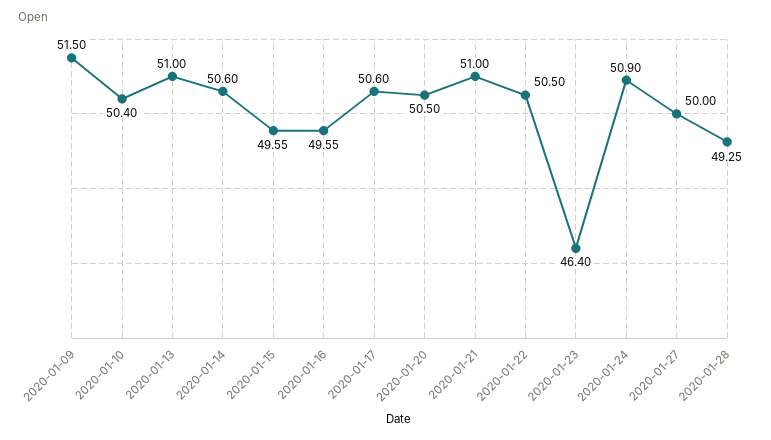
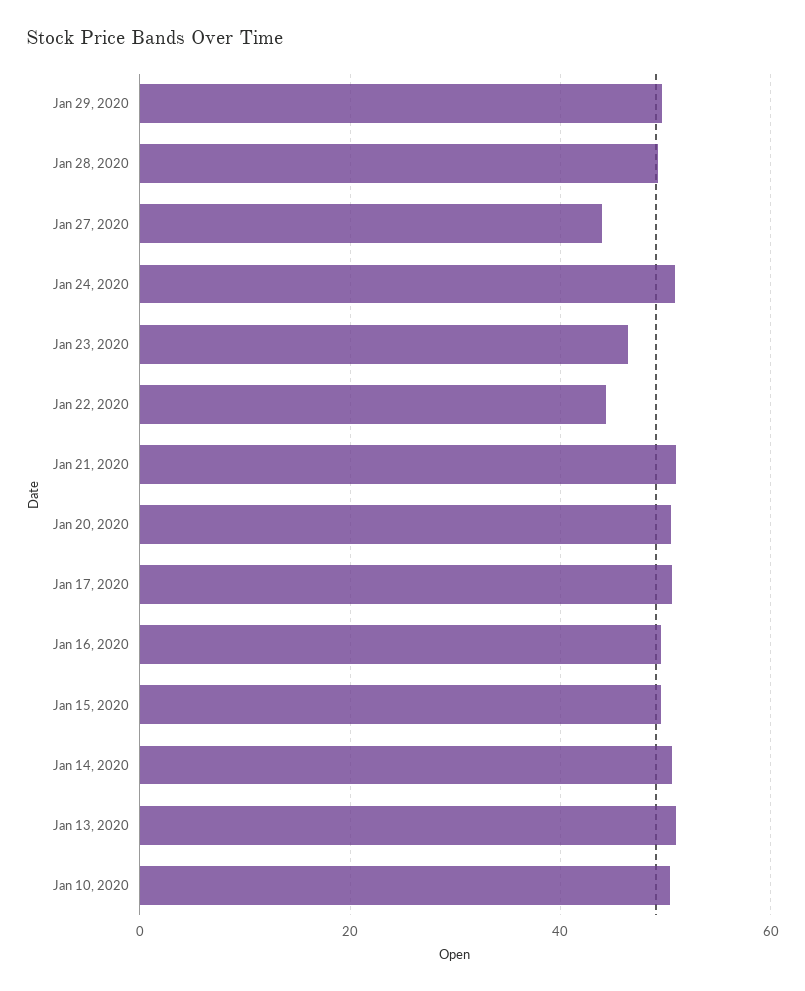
2020-01-09: 51.5 -> none
2020-01-22: 50.5 -> 44
2020-01-27: 50 -> 44
Jan 29, 2020: none -> 50

